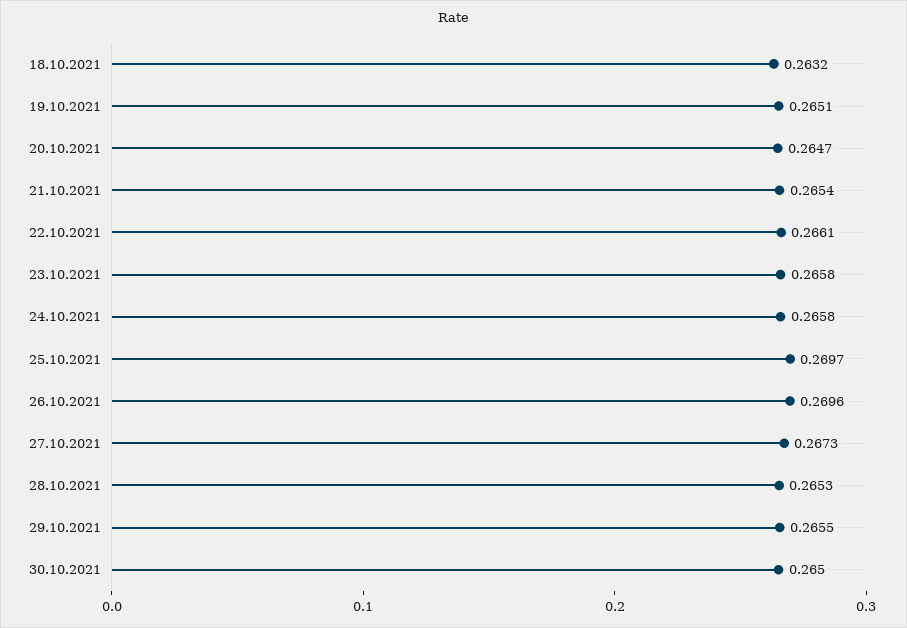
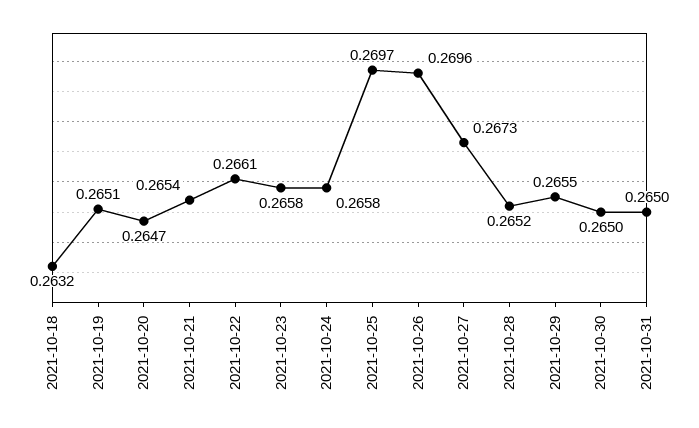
28.10.2021: 0.2653 -> 0.2652
2021-10-31: none -> 0.265

